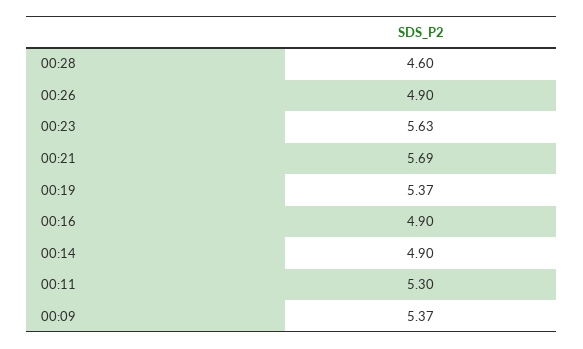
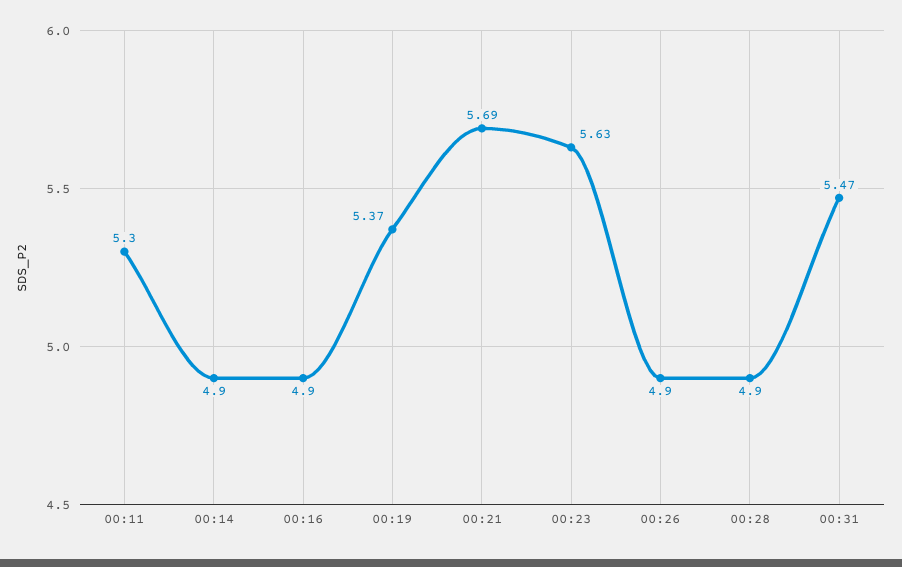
00:28: 4.6 -> 4.9
00:09: 5.37 -> none
00:31: none -> 5.47

